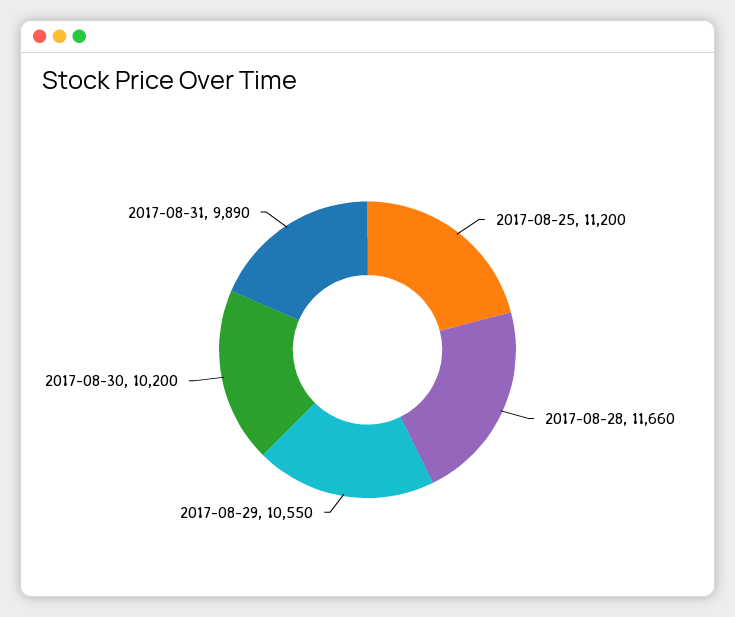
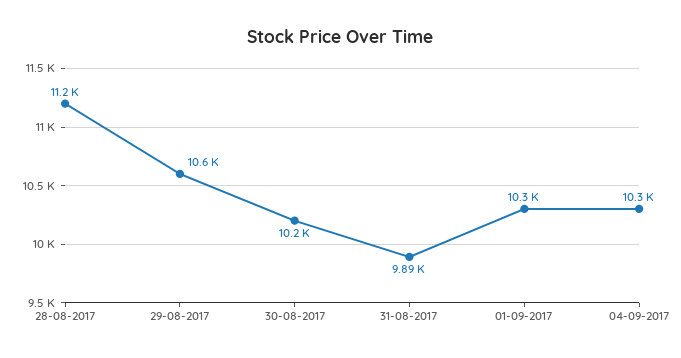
2017-08-25: 11200 -> none
2017-08-28: 11660 -> 11200
01-09-2017: none -> 10300
04-09-2017: none -> 10300

